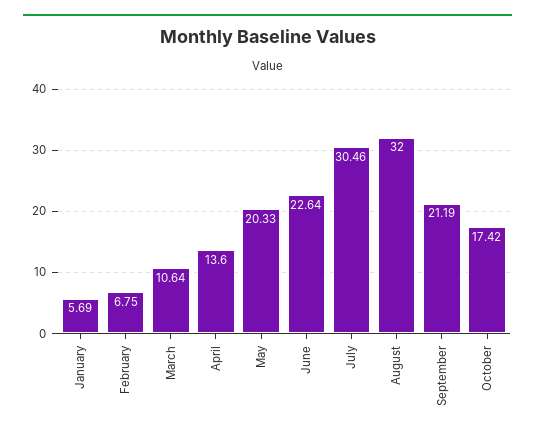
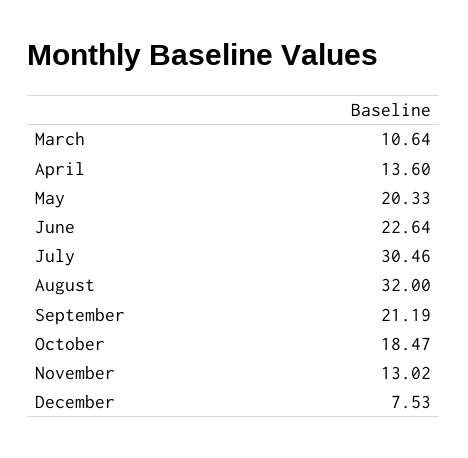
January: 5.69 -> none
February: 6.75 -> none
October: 17.42 -> 18.47
November: none -> 13.02
December: none -> 7.53

